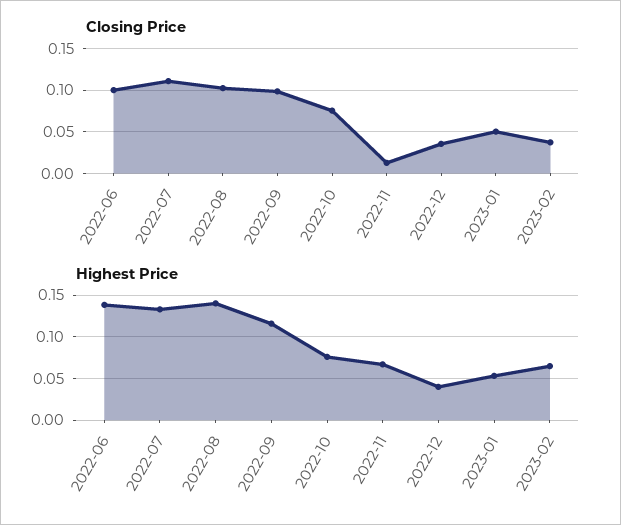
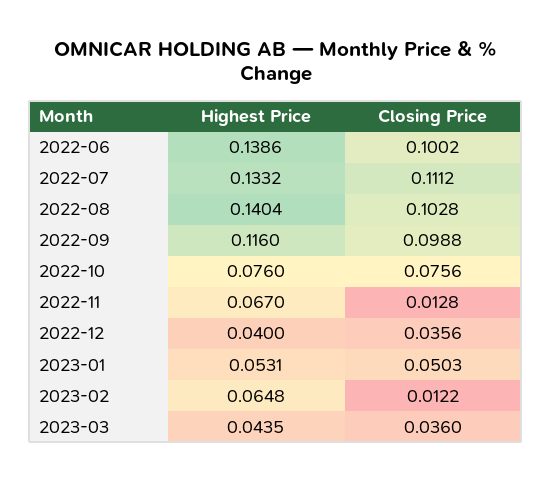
Closing Price, 2023-02: 0.04 -> 0.0122
Highest Price, 2023-03: none -> 0.0435
Closing Price, 2023-03: none -> 0.036

